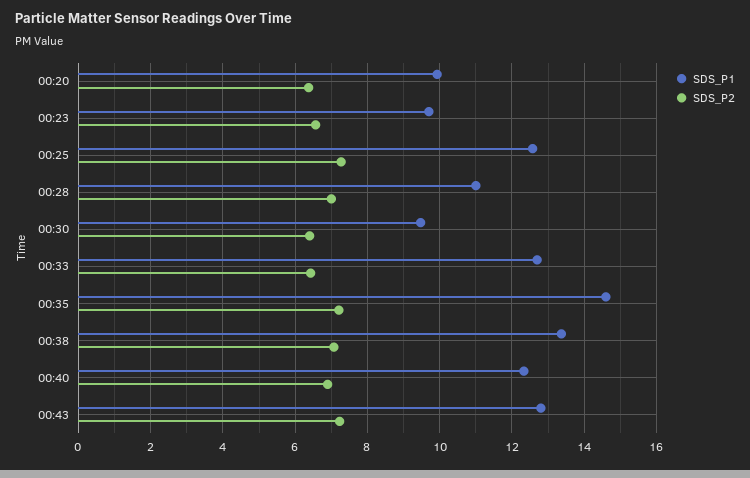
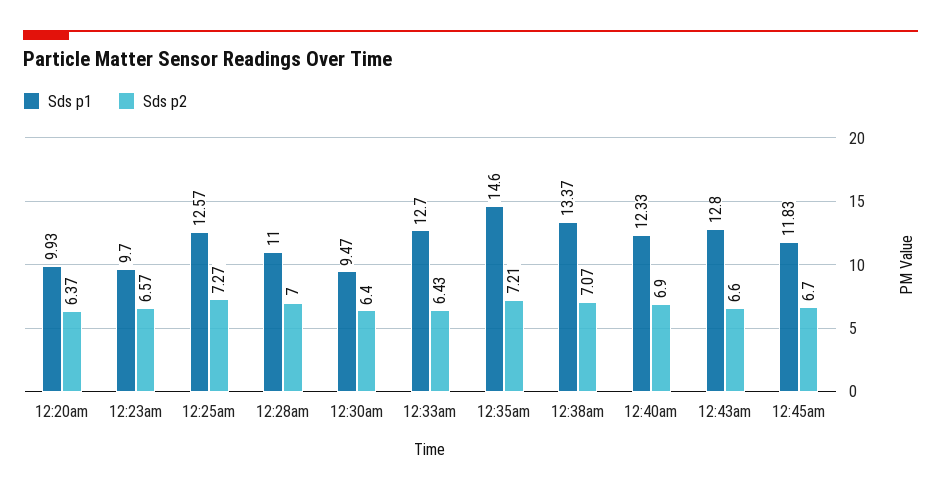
SDS_P2, 00:43: 7.2 -> 6.6
SDS_P1, 12:45am: none -> 11.83
SDS_P2, 12:45am: none -> 6.7

